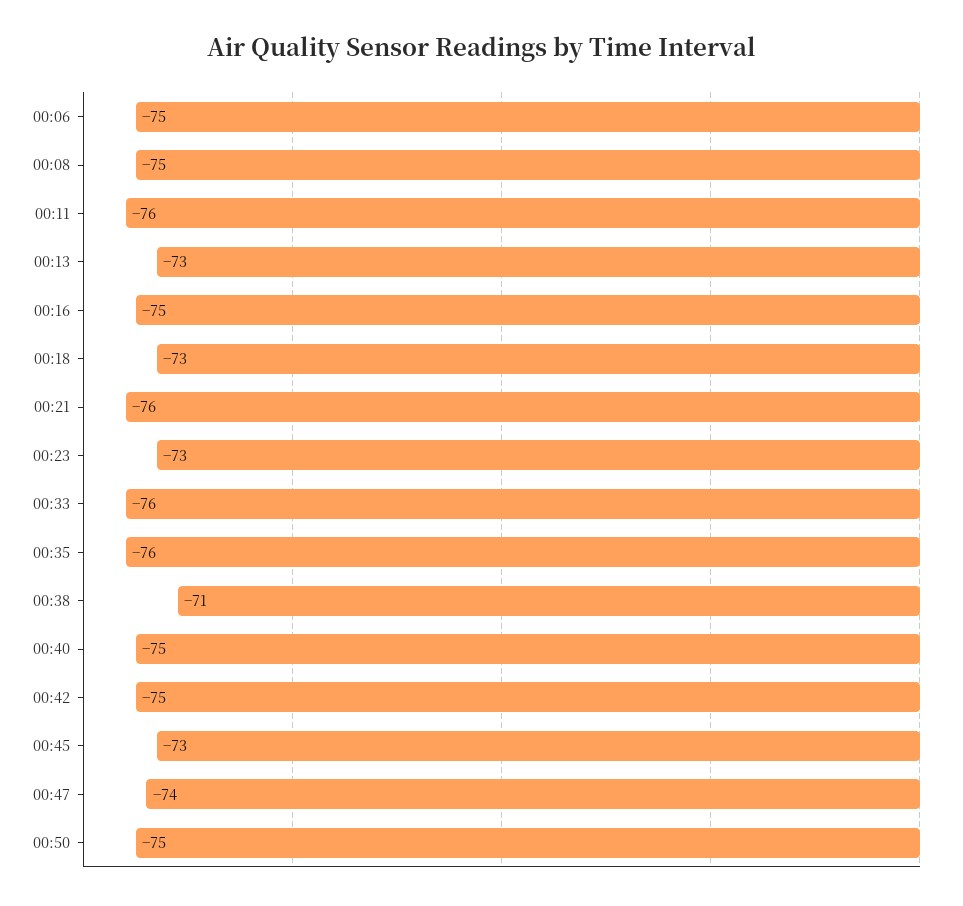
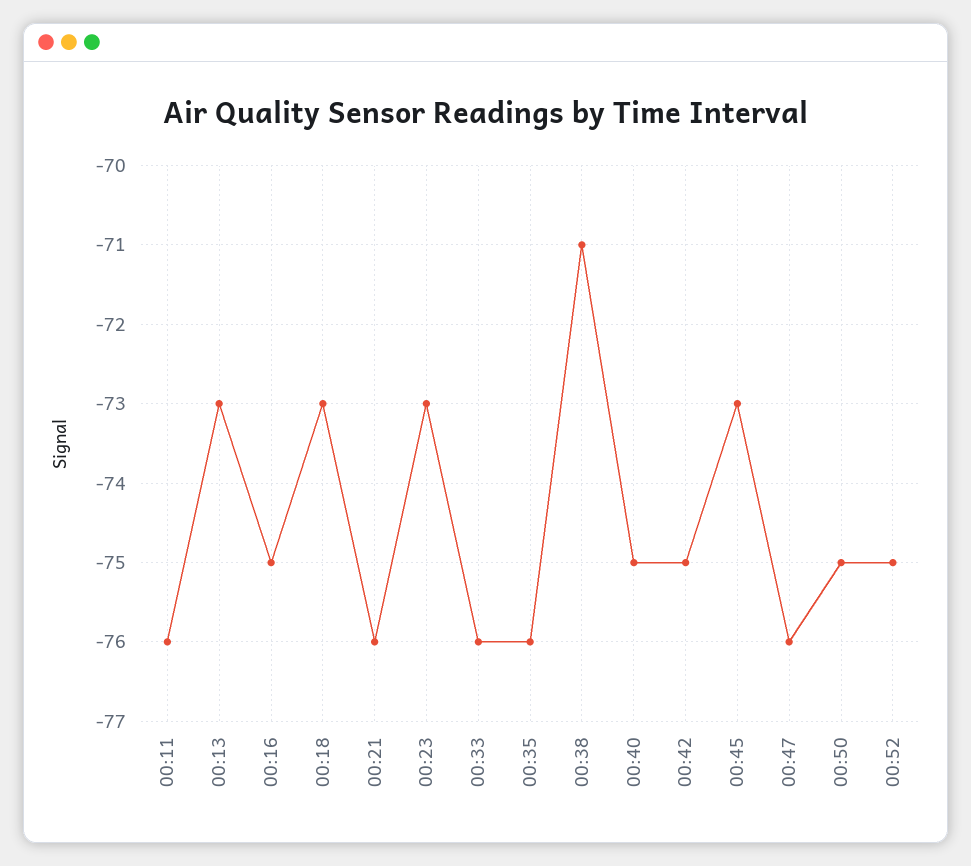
00:06: -75 -> none
00:08: -75 -> none
00:47: -74 -> -76
00:52: none -> -75

